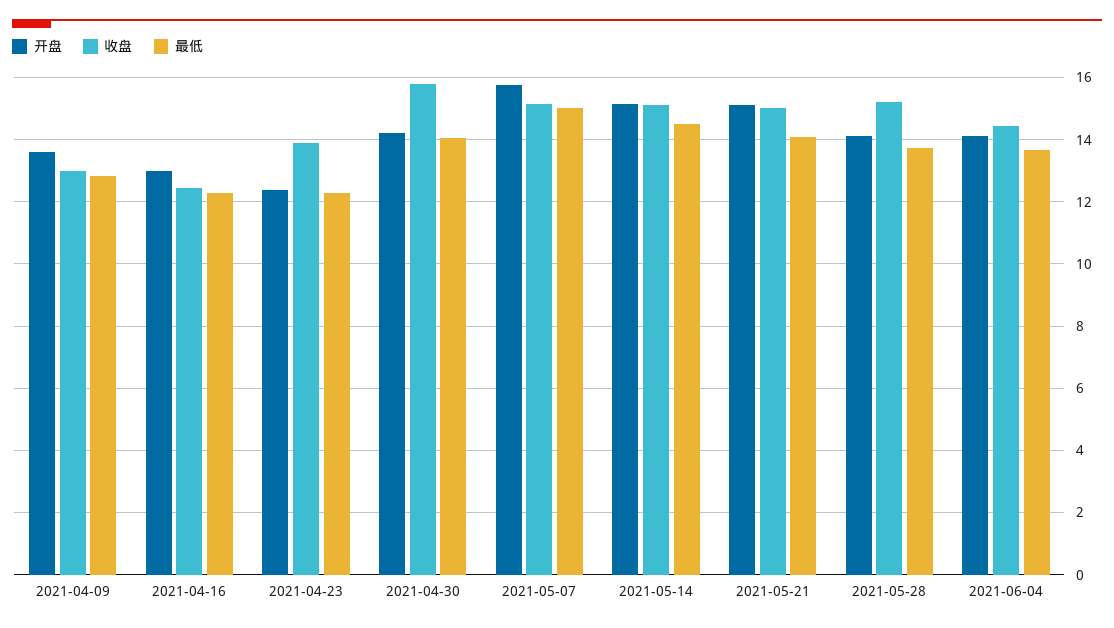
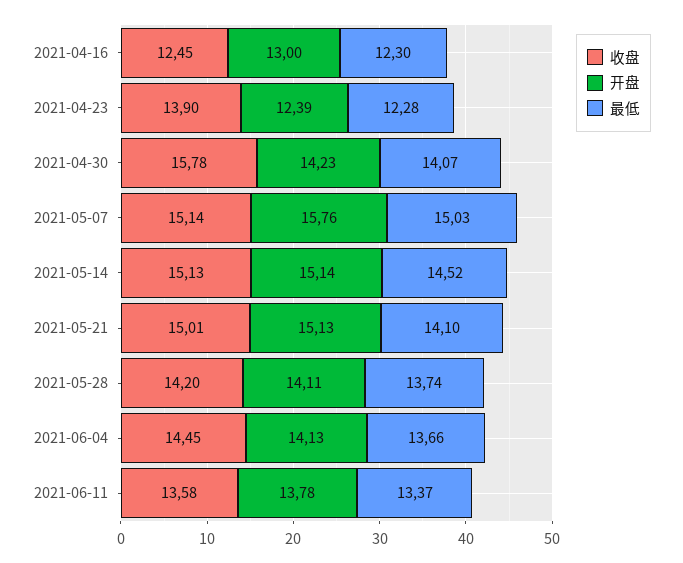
开盘, 2021-04-09: 13.6 -> none
收盘, 2021-04-09: 13 -> none
最低, 2021-04-09: 12.8 -> none
收盘, 2021-05-28: 15.2 -> 14.2
收盘, 2021-06-11: none -> 13.58
开盘, 2021-06-11: none -> 13.78
最低, 2021-06-11: none -> 13.37

